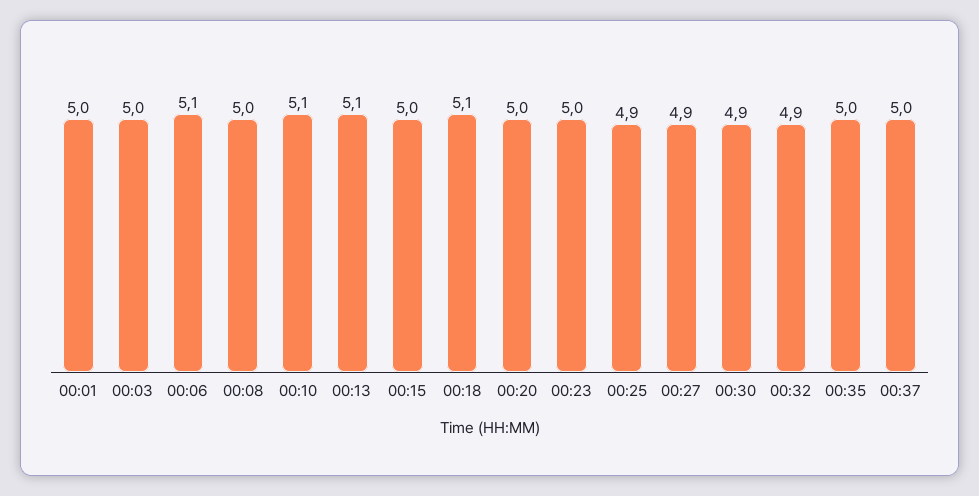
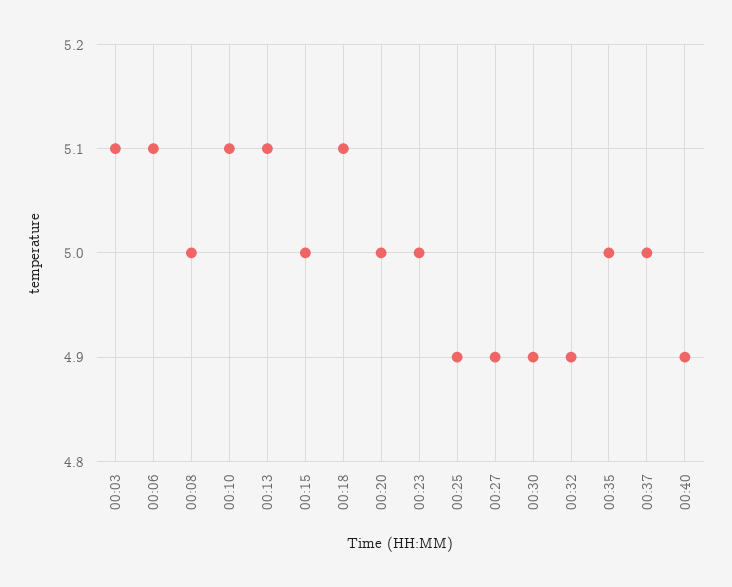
00:01: 5 -> none
00:03: 5 -> 5.1
00:40: none -> 4.9

